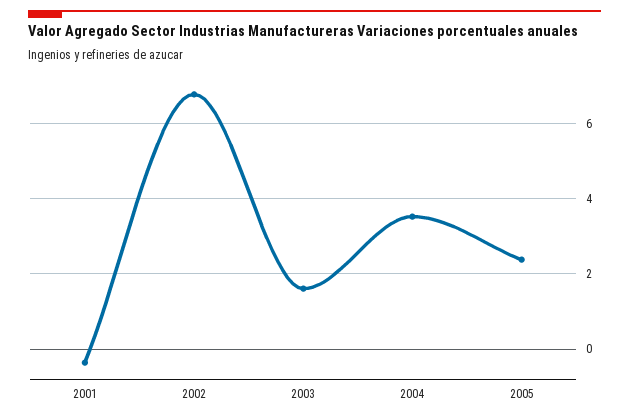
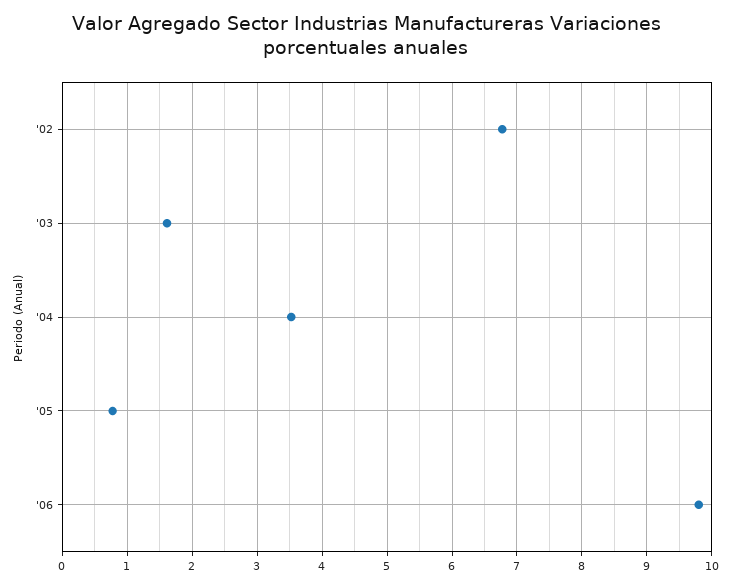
2001: -0.4 -> none
2005: 2.4 -> 0.8
'06: none -> 9.8

